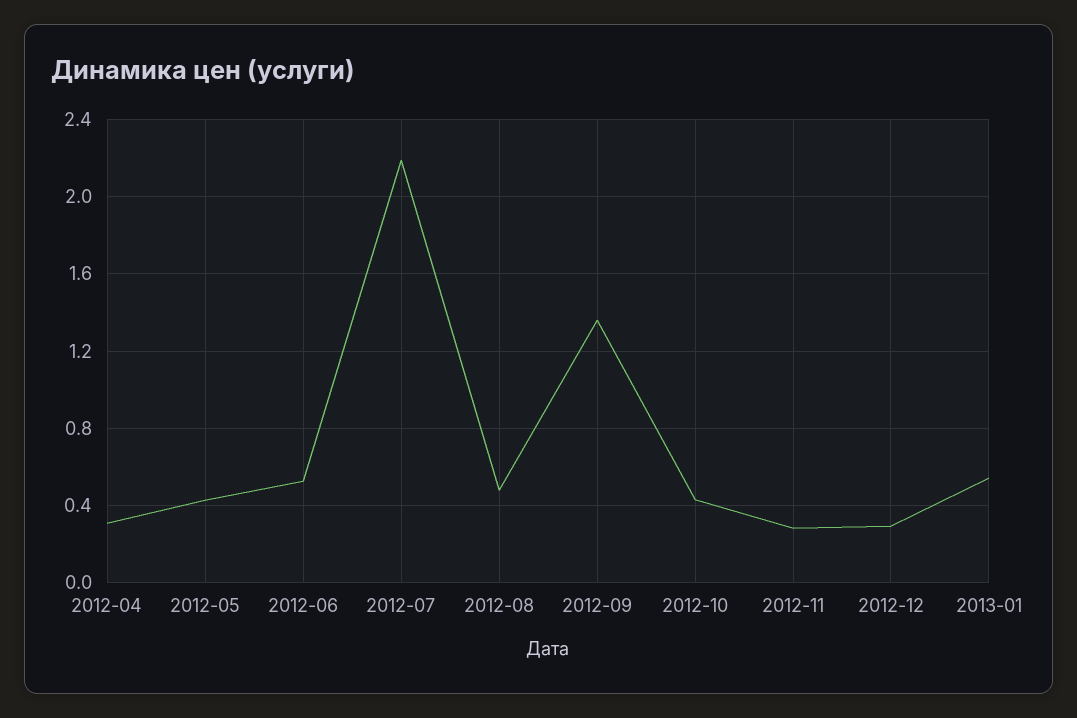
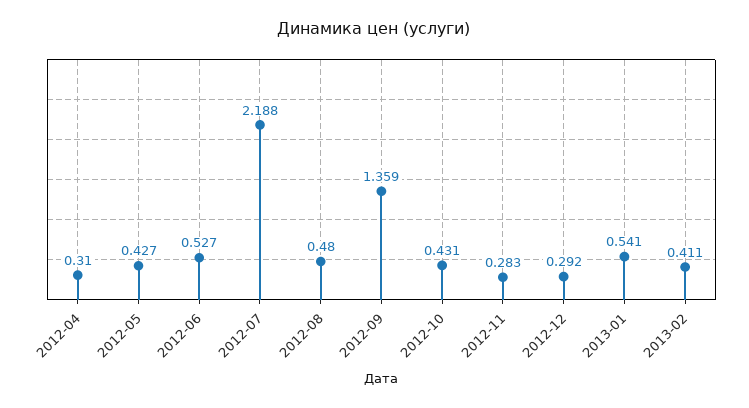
2013-02: none -> 0.411

